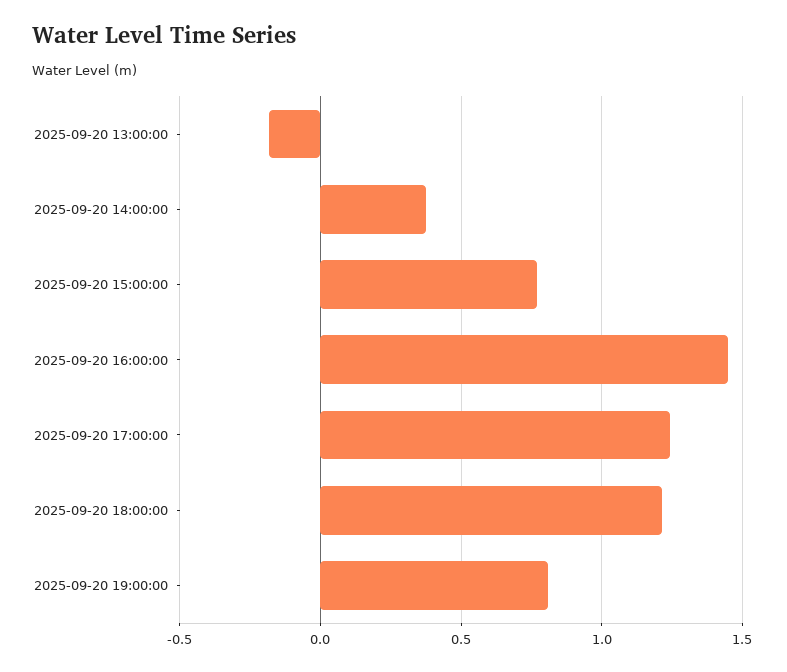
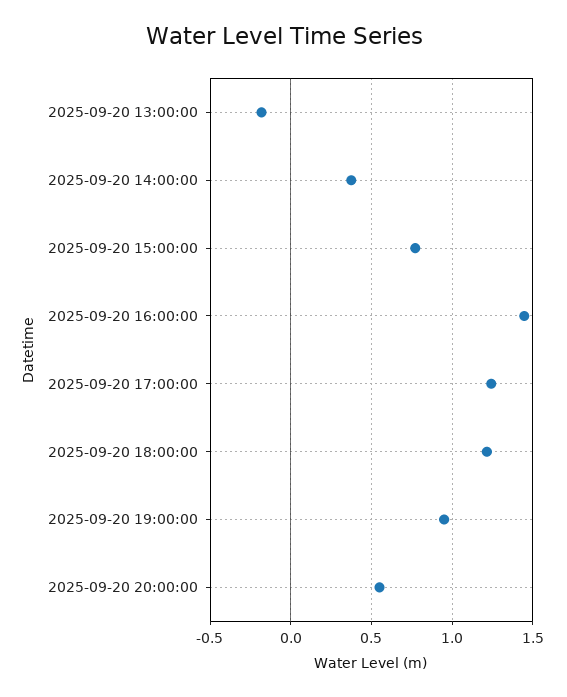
2025-09-20 19:00:00: 0.8 -> 0.95
2025-09-20 20:00:00: none -> 0.55

